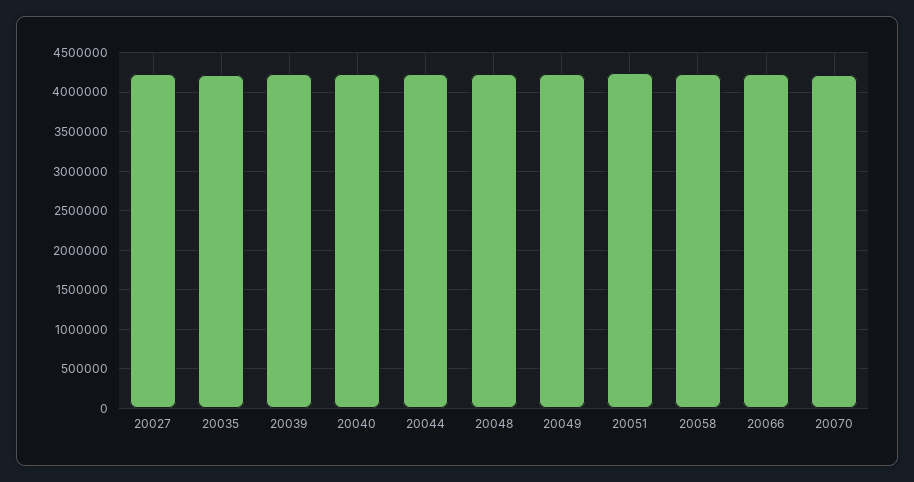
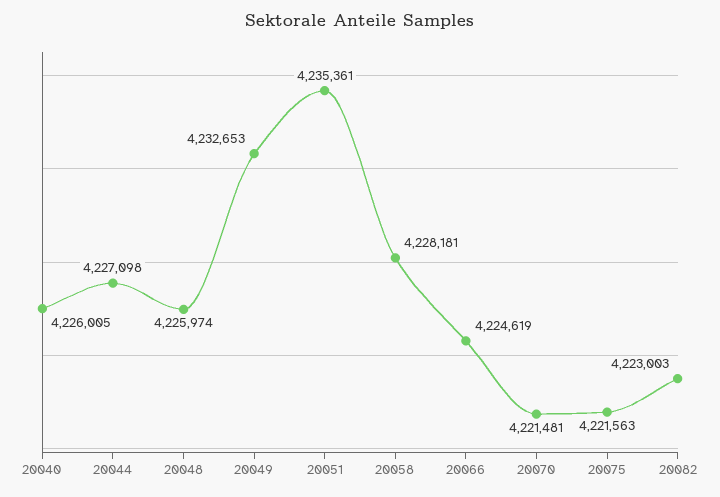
20027: 4200000 -> none
20035: 4200000 -> none
20039: 4200000 -> none
20075: none -> 4221563
20082: none -> 4223003

